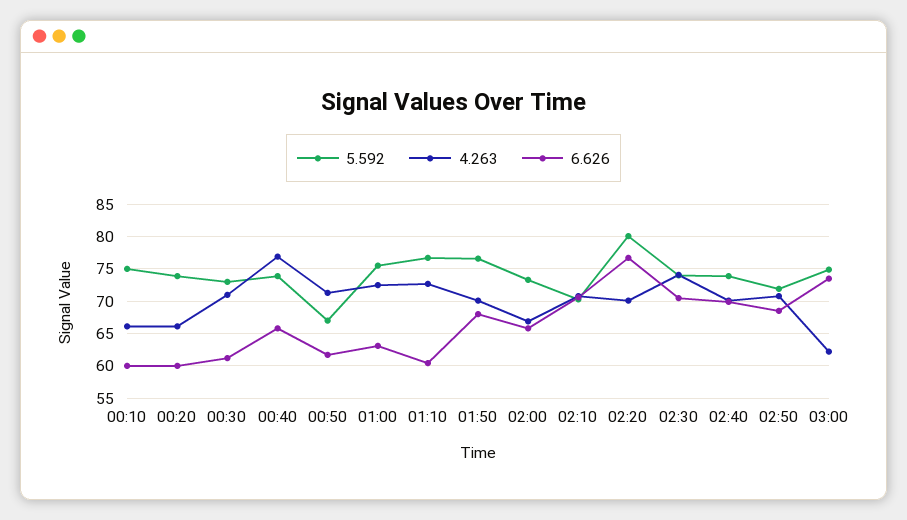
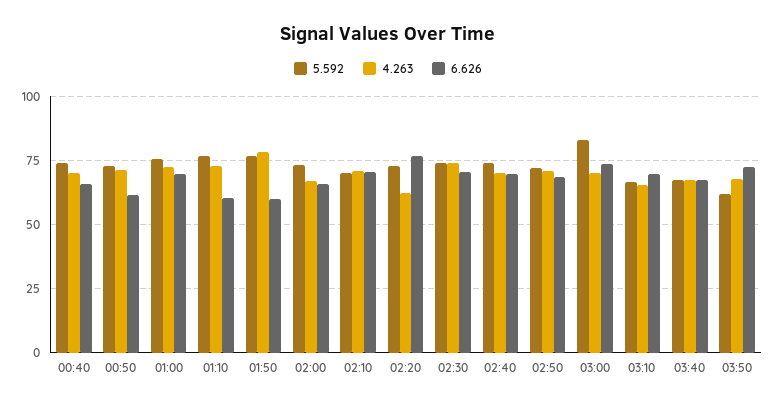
5.592, 00:10: 75 -> none
4.263, 00:10: 66 -> none
6.626, 00:10: 60 -> none
5.592, 00:20: 74 -> none
4.263, 00:20: 66 -> none
6.626, 00:20: 60 -> none
5.592, 00:30: 73 -> none
4.263, 00:30: 71 -> none
6.626, 00:30: 61 -> none
4.263, 00:40: 77 -> 70
5.592, 00:50: 67 -> 72.5
6.626, 01:00: 63 -> 70
4.263, 01:50: 70 -> 77.5
6.626, 01:50: 68 -> 60
5.592, 02:20: 80 -> 72.5
4.263, 02:20: 70 -> 62.5
5.592, 03:00: 75 -> 82.5
4.263, 03:00: 62 -> 70
5.592, 03:10: none -> 67.5
4.263, 03:10: none -> 65
6.626, 03:10: none -> 70
5.592, 03:40: none -> 67.5
4.263, 03:40: none -> 67.5
6.626, 03:40: none -> 67.5
5.592, 03:50: none -> 62.5
4.263, 03:50: none -> 67.5
6.626, 03:50: none -> 72.5

